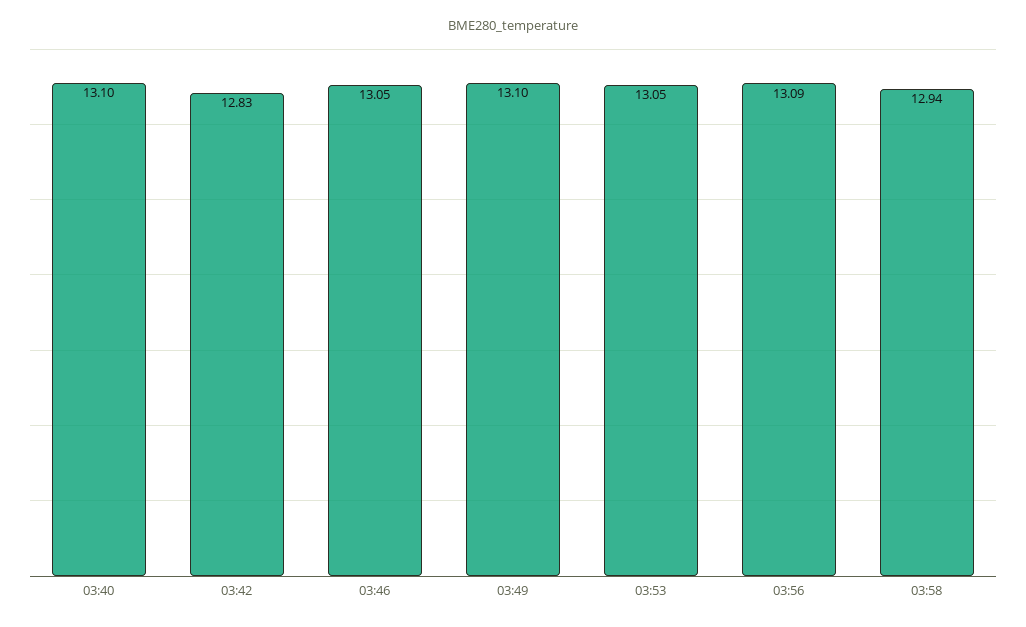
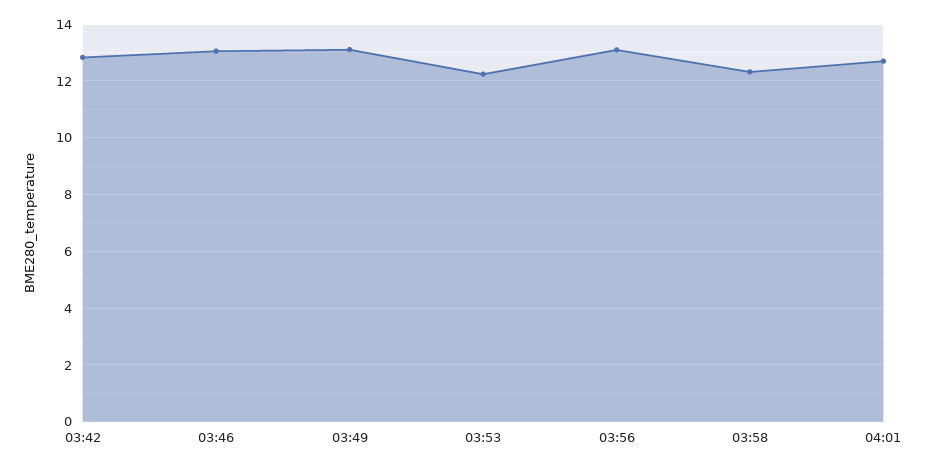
03:40: 13.1 -> none
03:53: 13.05 -> 12.25
03:58: 12.94 -> 12.25
04:01: none -> 12.75

